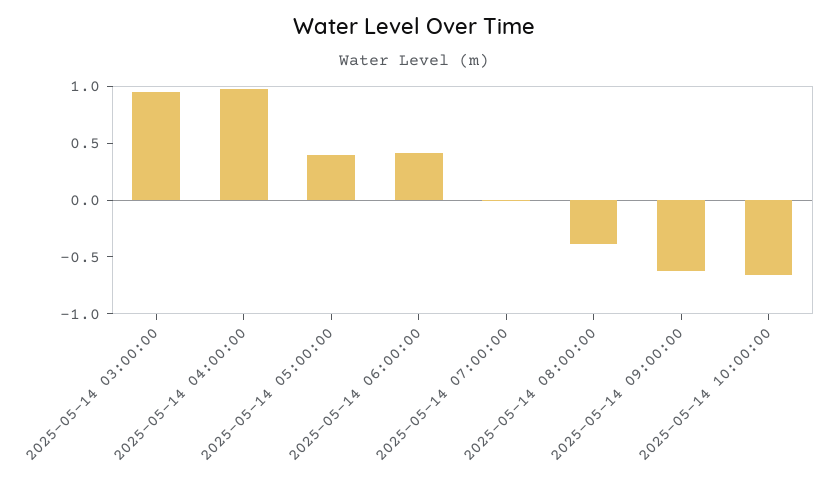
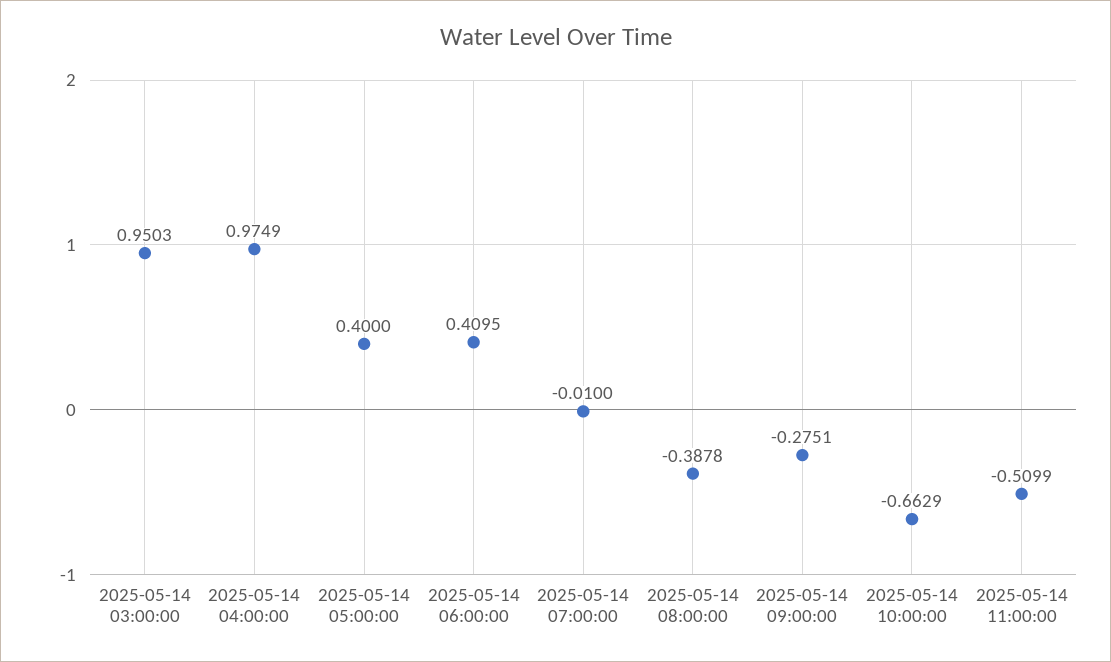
2025-05-14 09:00:00: -0.6 -> -0.2751
2025-05-14 11:00:00: none -> -0.5099

